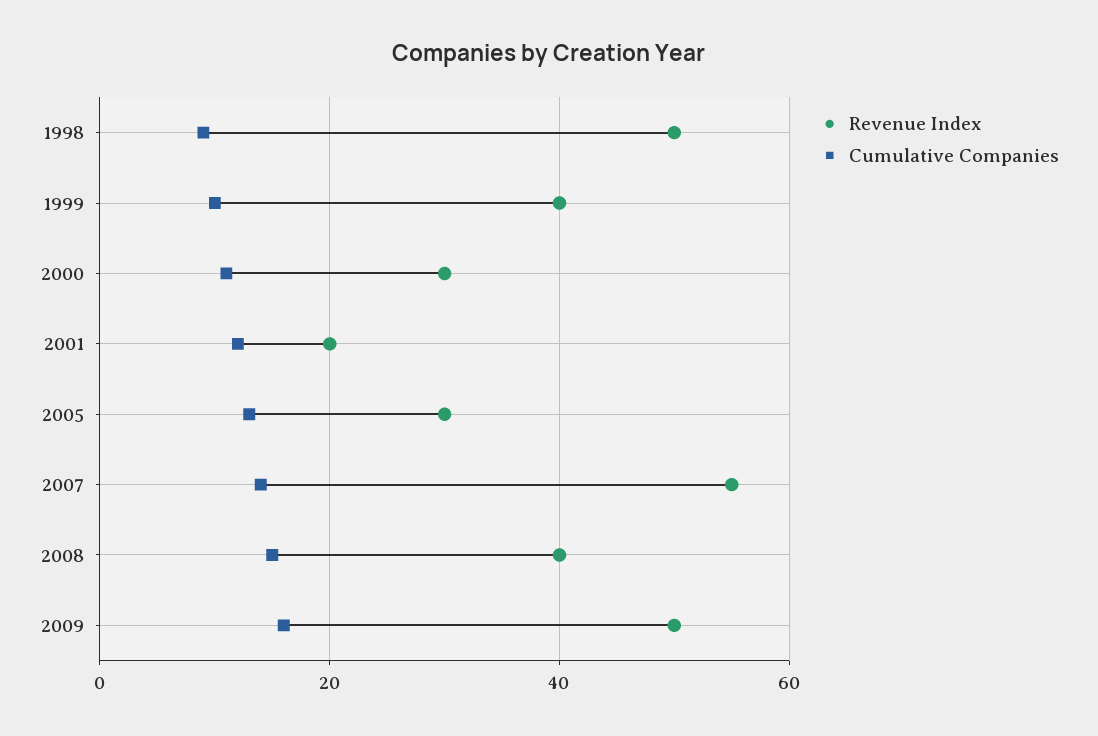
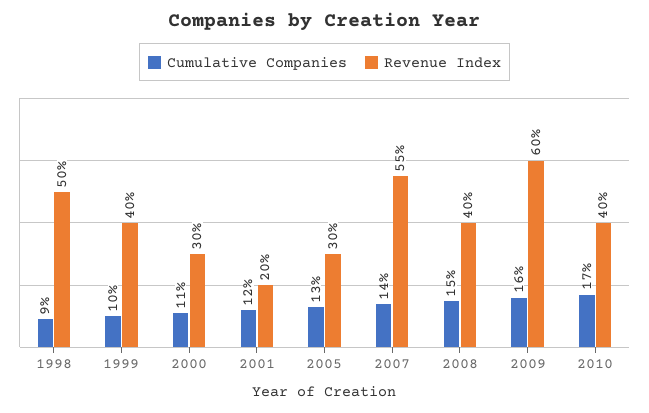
Revenue Index, 2009: 50 -> 60
Cumulative Companies, 2010: none -> 17
Revenue Index, 2010: none -> 40

